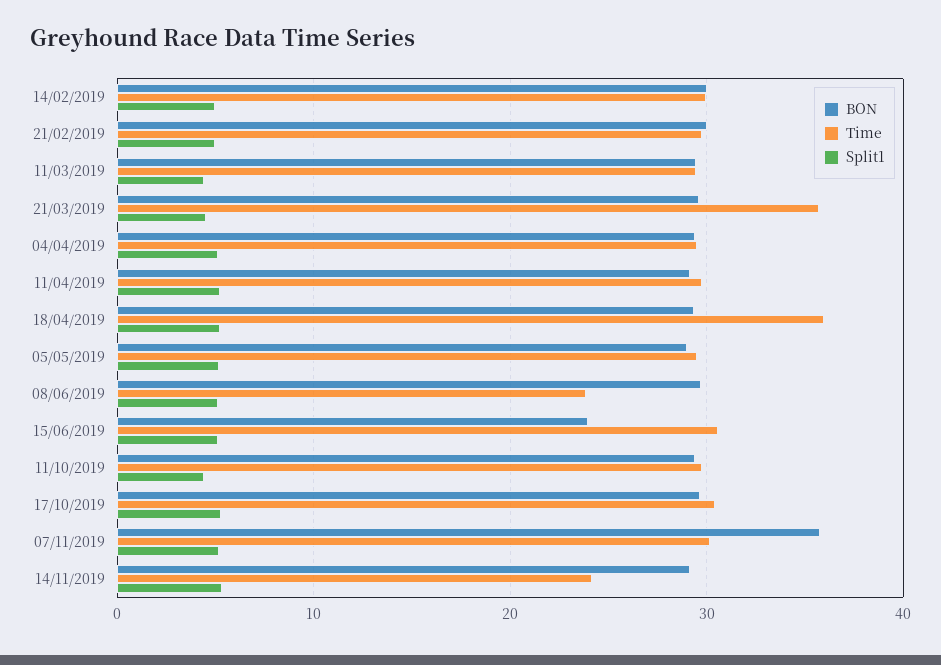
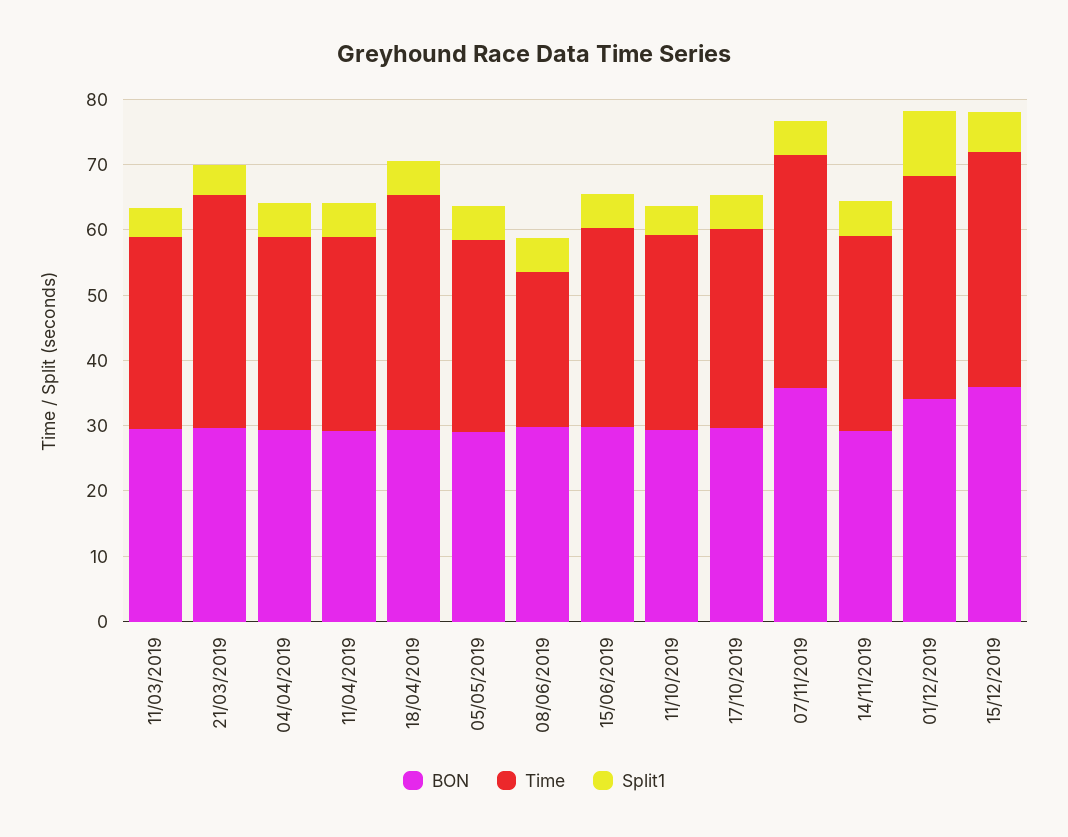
BON, 14/02/2019: 30 -> none
Time, 14/02/2019: 30 -> none
Split1, 14/02/2019: 5 -> none
BON, 21/02/2019: 30 -> none
Time, 21/02/2019: 30 -> none
Split1, 21/02/2019: 5 -> none
BON, 15/06/2019: 24 -> 30
Time, 07/11/2019: 30 -> 36
Time, 14/11/2019: 24 -> 30
BON, 01/12/2019: none -> 34
Time, 01/12/2019: none -> 34
Split1, 01/12/2019: none -> 10
BON, 15/12/2019: none -> 36
Time, 15/12/2019: none -> 36
Split1, 15/12/2019: none -> 6

